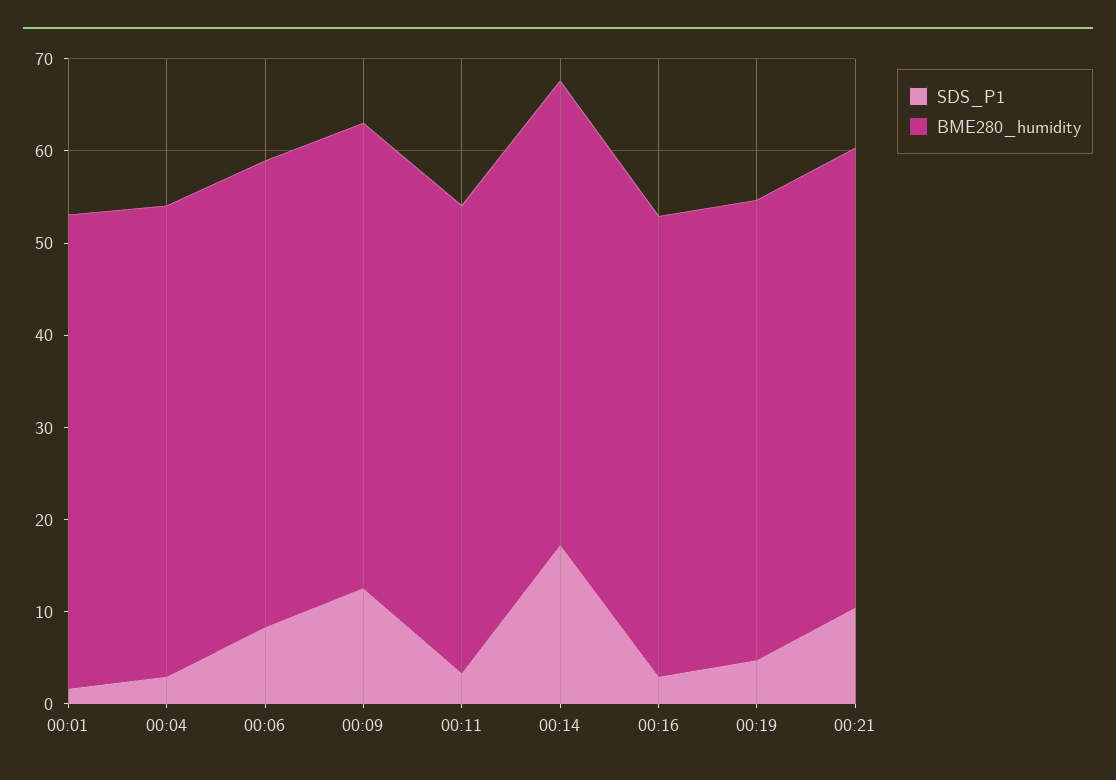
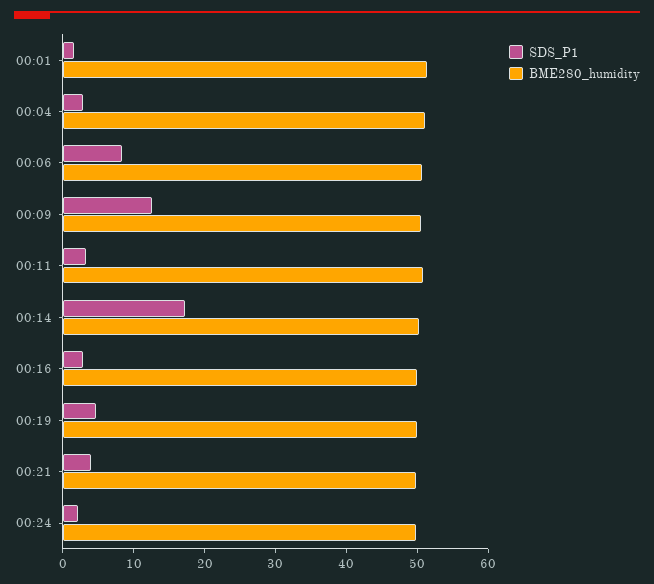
SDS_P1, 00:21: 10 -> 4
SDS_P1, 00:24: none -> 2
BME280_humidity, 00:24: none -> 50

